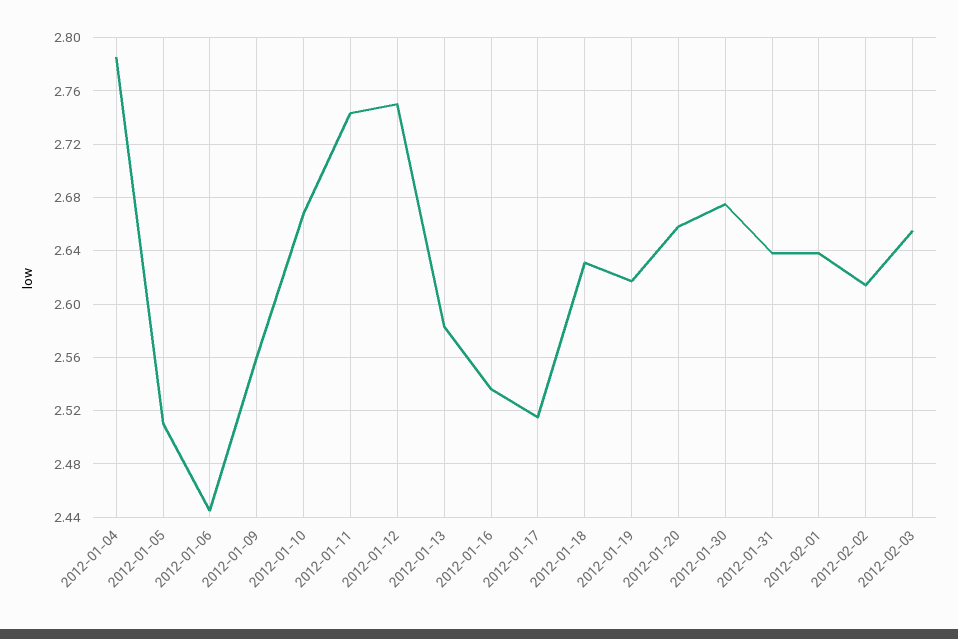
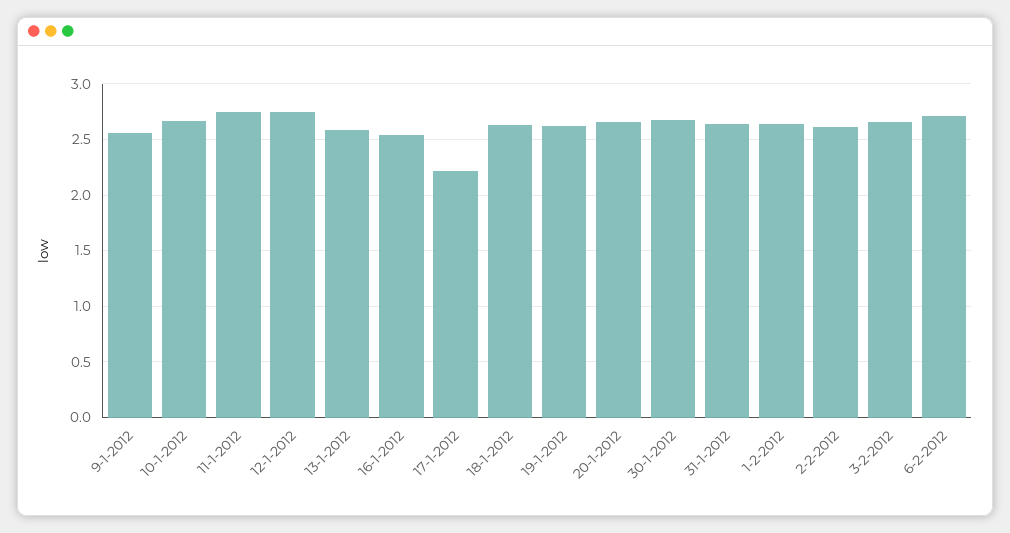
2012-01-04: 2.785 -> none
2012-01-05: 2.51 -> none
2012-01-06: 2.445 -> none
2012-01-17: 2.515 -> 2.2
6-2-2012: none -> 2.7

